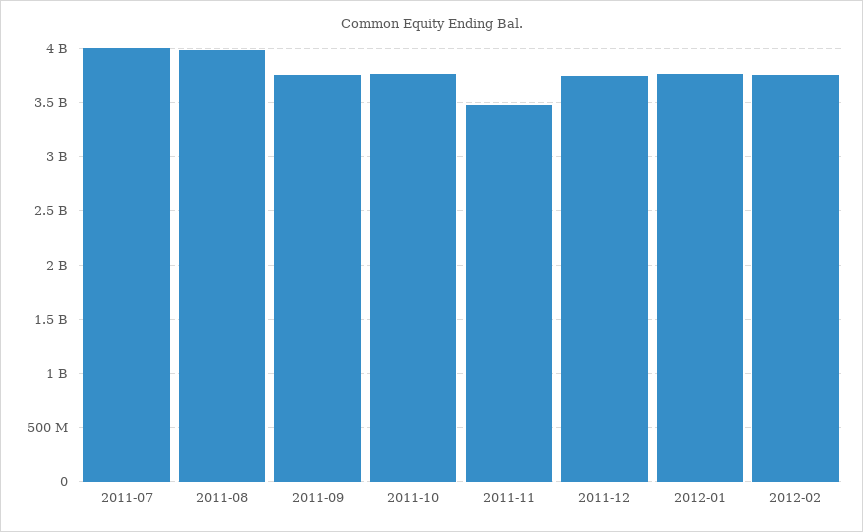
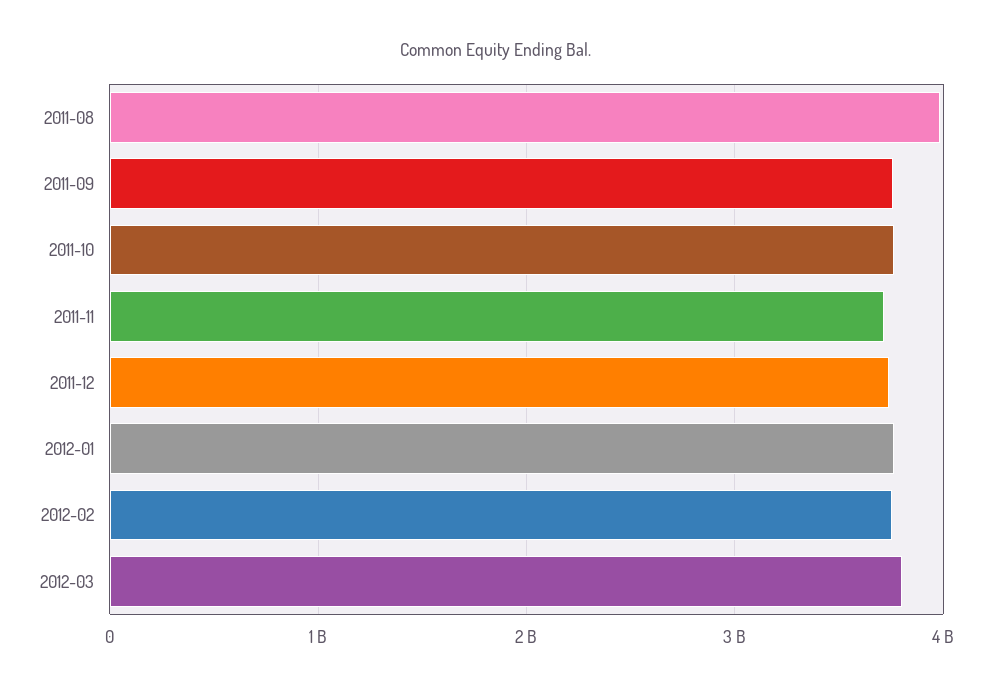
2011-07: 4000000000 -> none
2011-11: 3500000000 -> 3700000000
2012-03: none -> 3800000000

